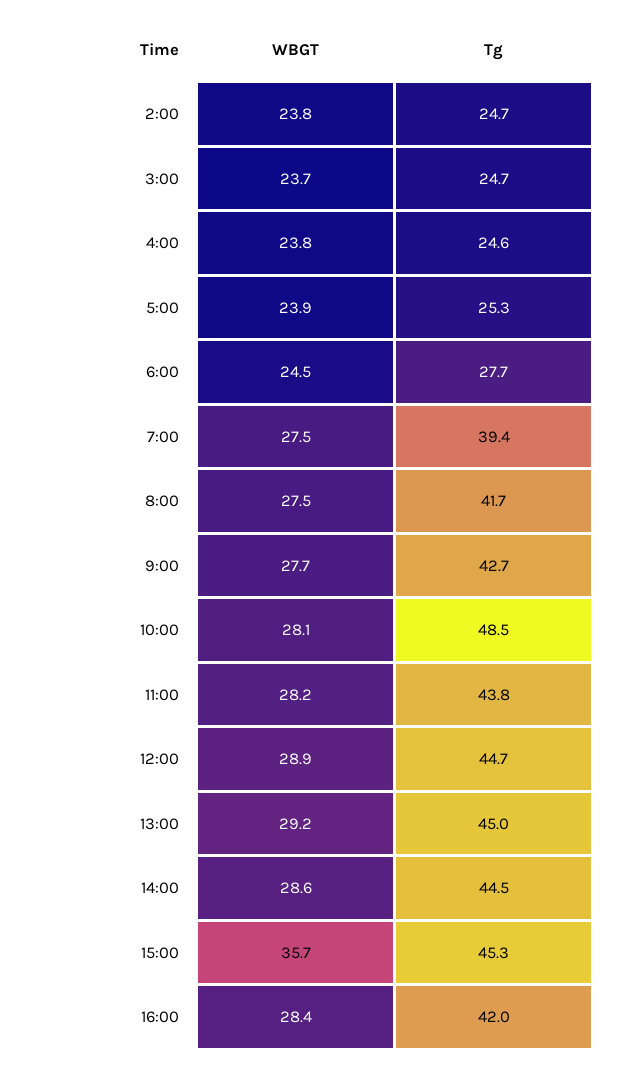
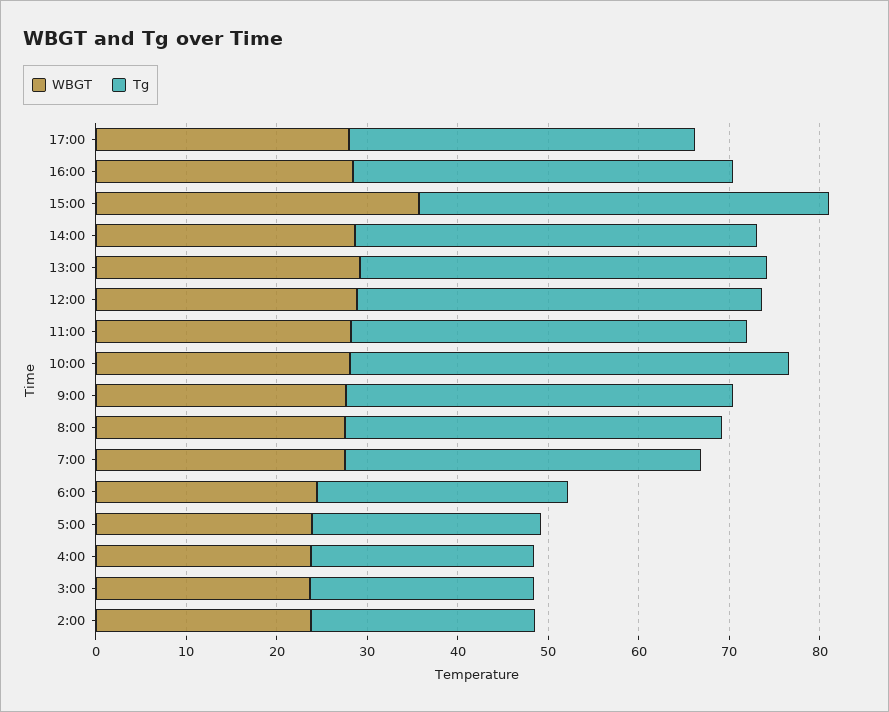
WBGT, 17:00: none -> 28
Tg, 17:00: none -> 38

